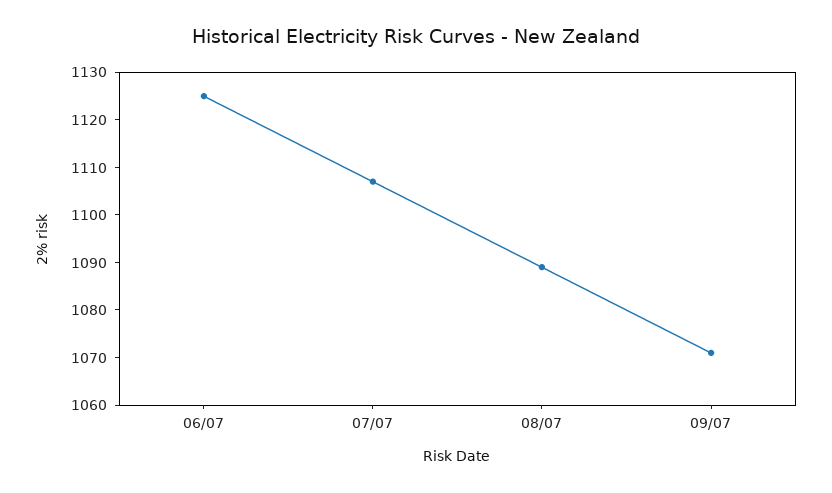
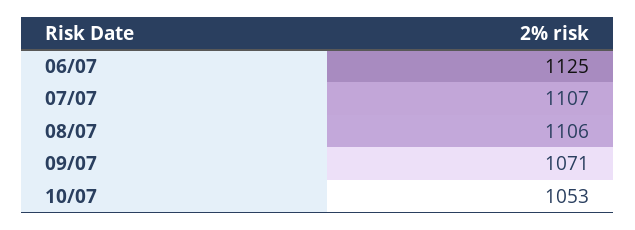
08/07: 1090 -> 1106
10/07: none -> 1053

